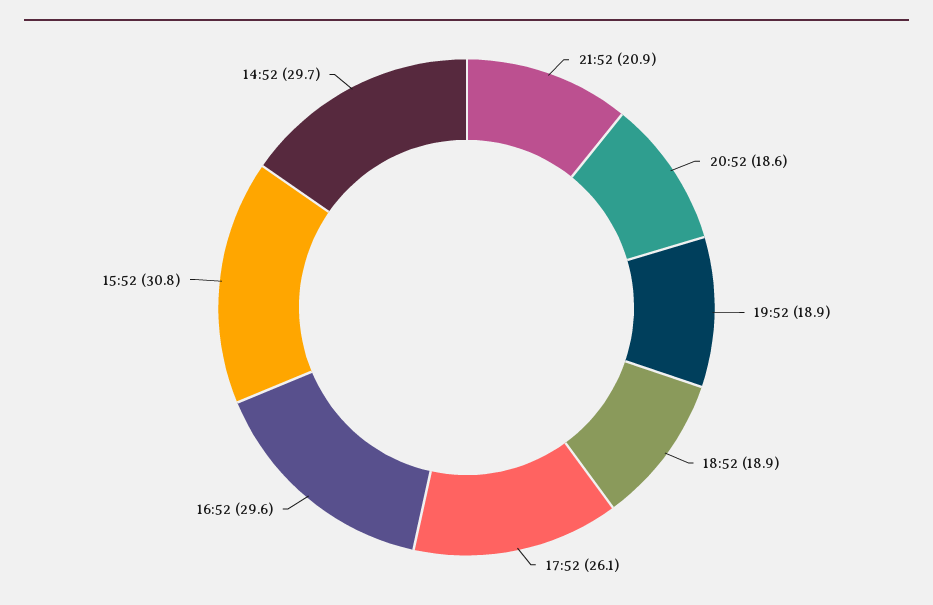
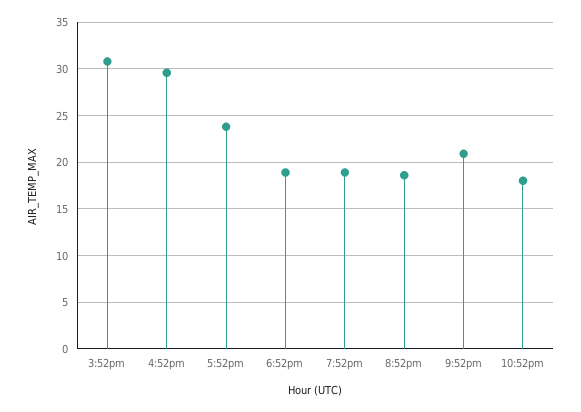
17:52: 26.1 -> 24
14:52: 29.7 -> none
10:52pm: none -> 18

